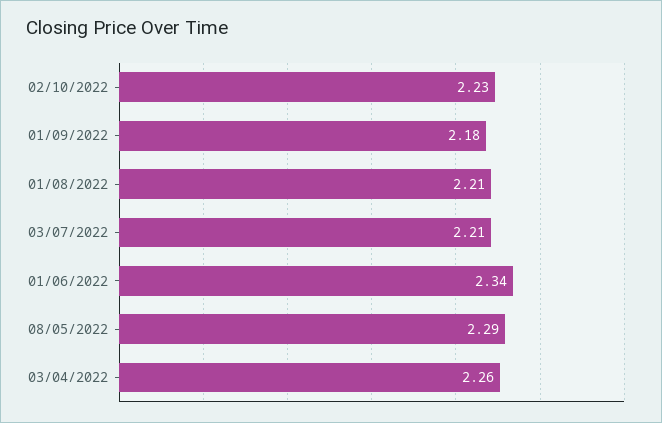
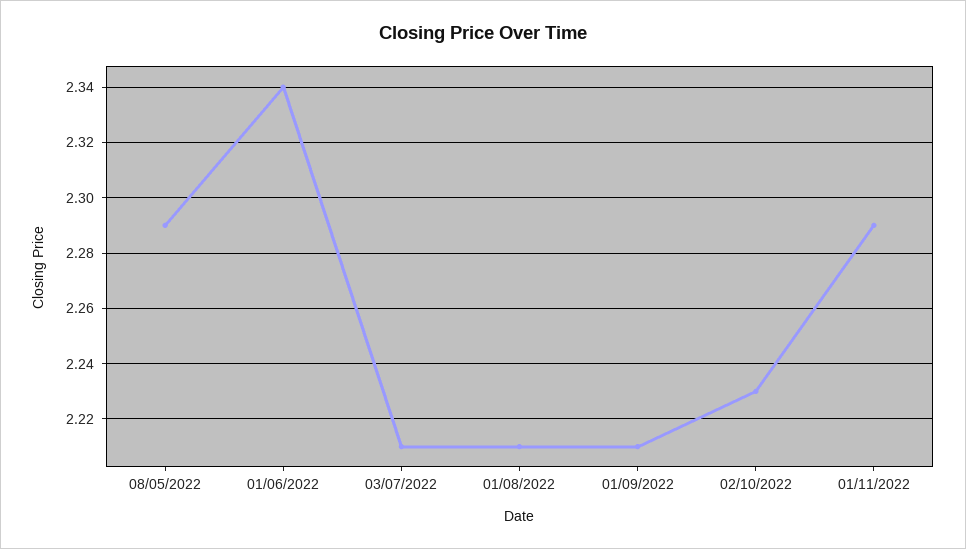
01/09/2022: 2.18 -> 2.21
03/04/2022: 2.26 -> none
01/11/2022: none -> 2.29

